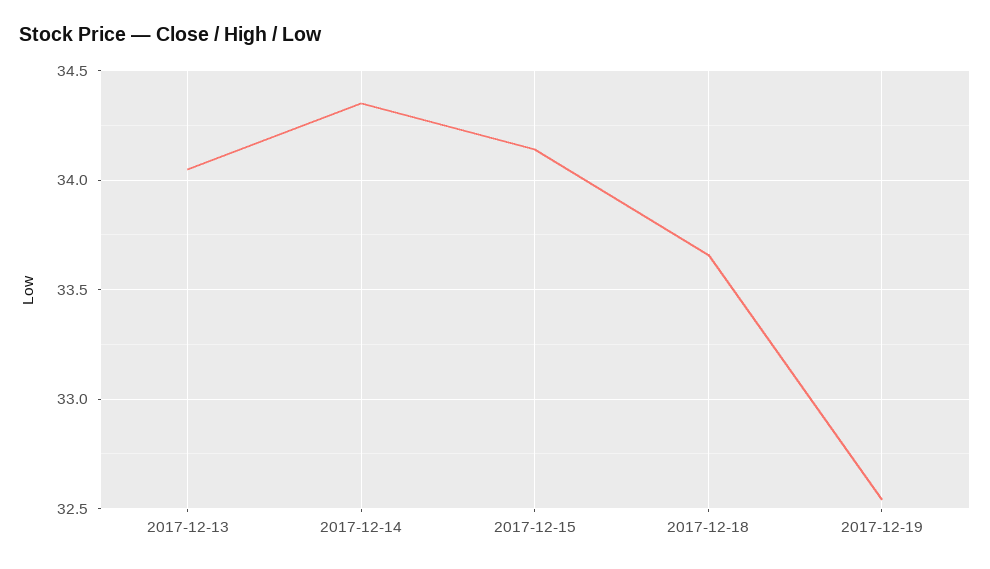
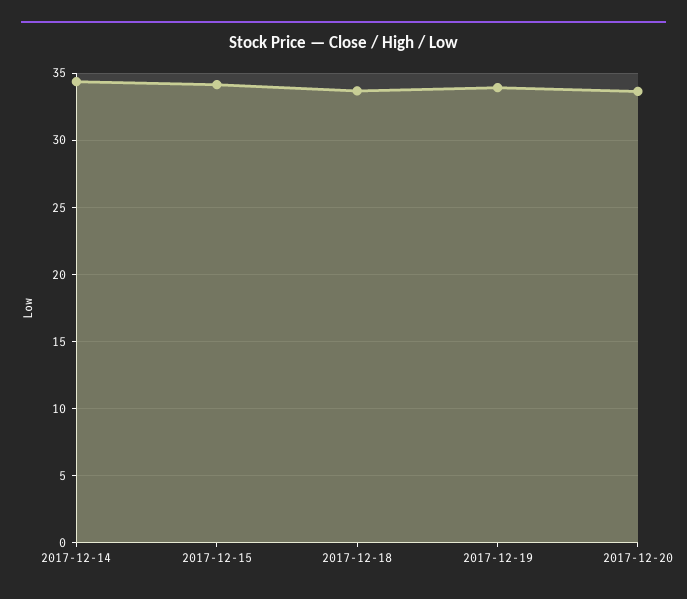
2017-12-13: 34.05 -> none
2017-12-19: 32.55 -> 34
2017-12-20: none -> 33.5

